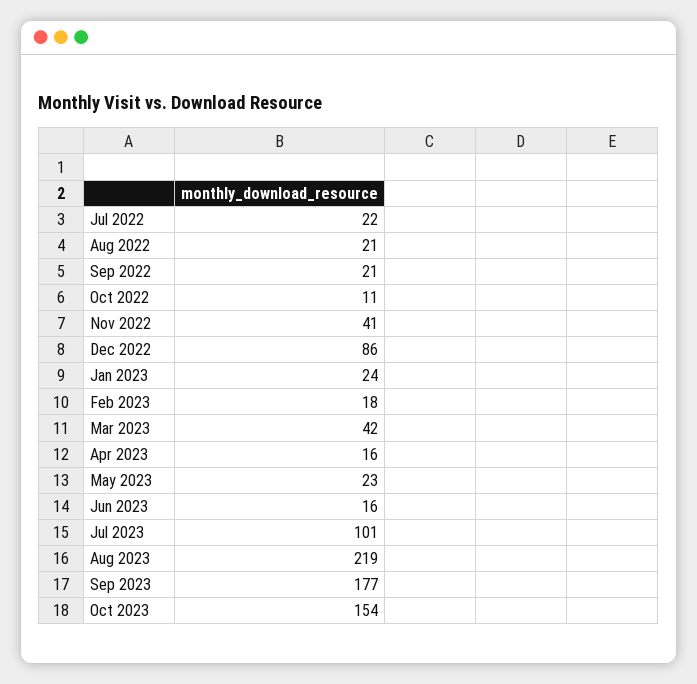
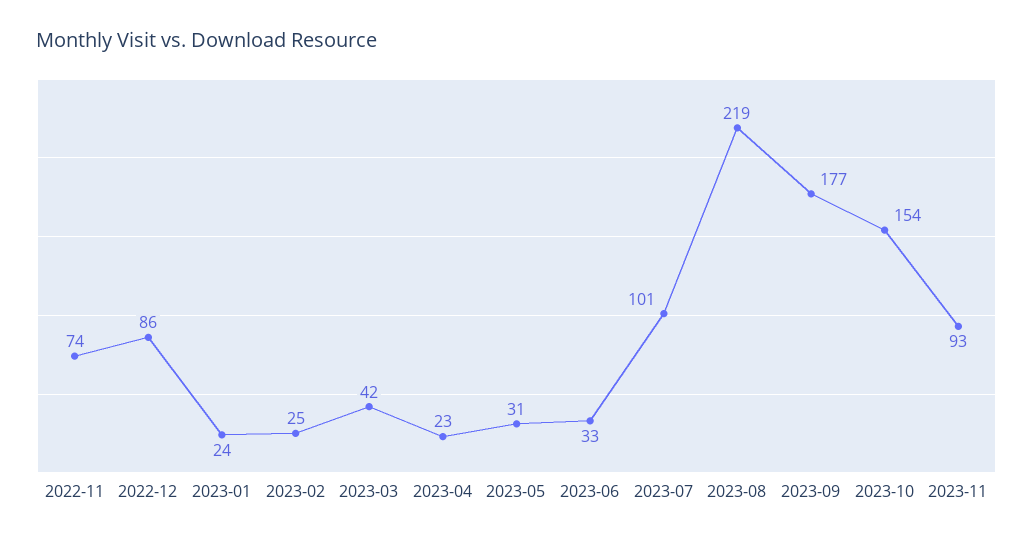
Jul 2022: 22 -> none
Aug 2022: 21 -> none
Sep 2022: 21 -> none
Oct 2022: 11 -> none
Nov 2022: 41 -> 74
Feb 2023: 18 -> 25
Apr 2023: 16 -> 23
May 2023: 23 -> 31
Jun 2023: 16 -> 33
2023-11: none -> 93

